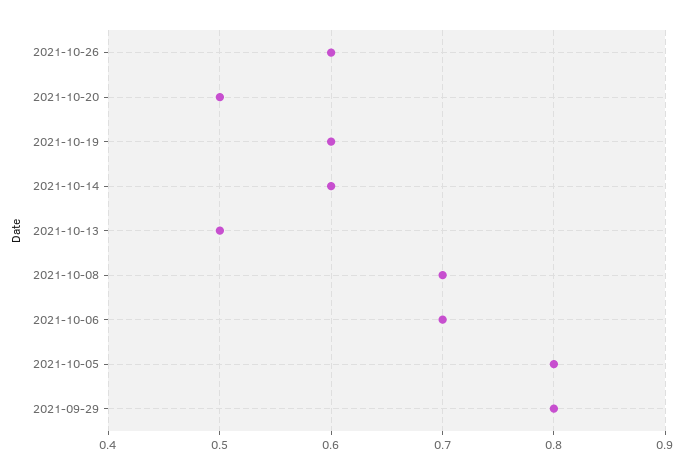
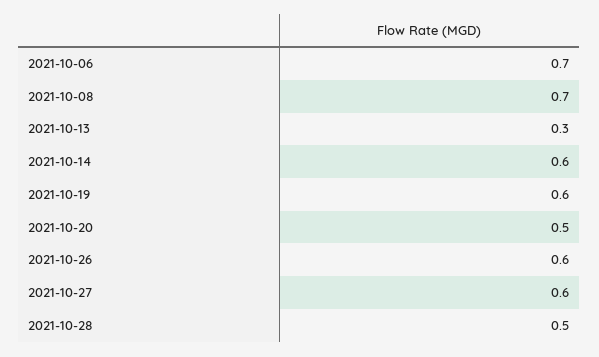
2021-10-13: 0.5 -> 0.3
2021-10-05: 0.8 -> none
2021-09-29: 0.8 -> none
2021-10-27: none -> 0.6
2021-10-28: none -> 0.5

